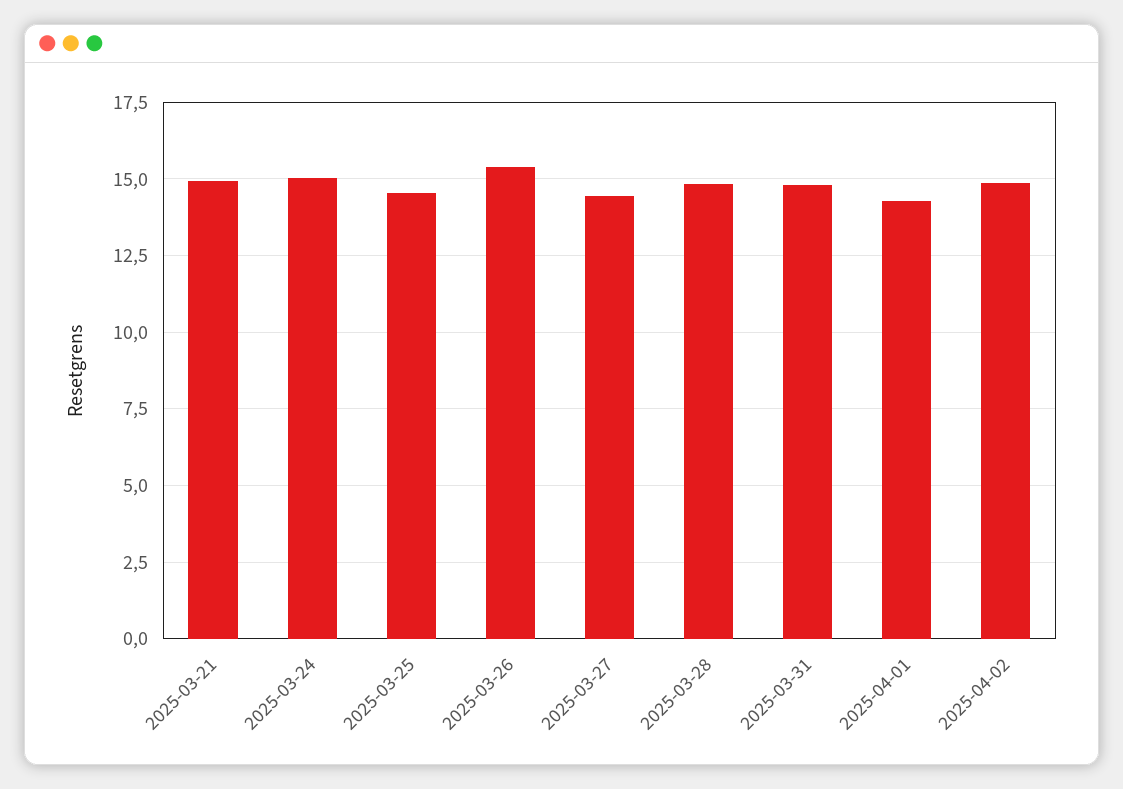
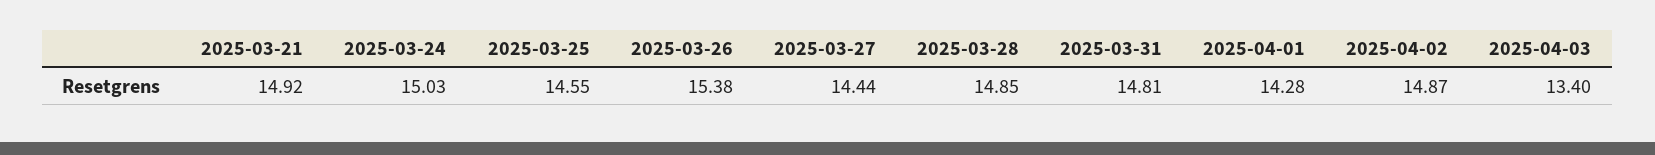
2025-04-03: none -> 13.4

